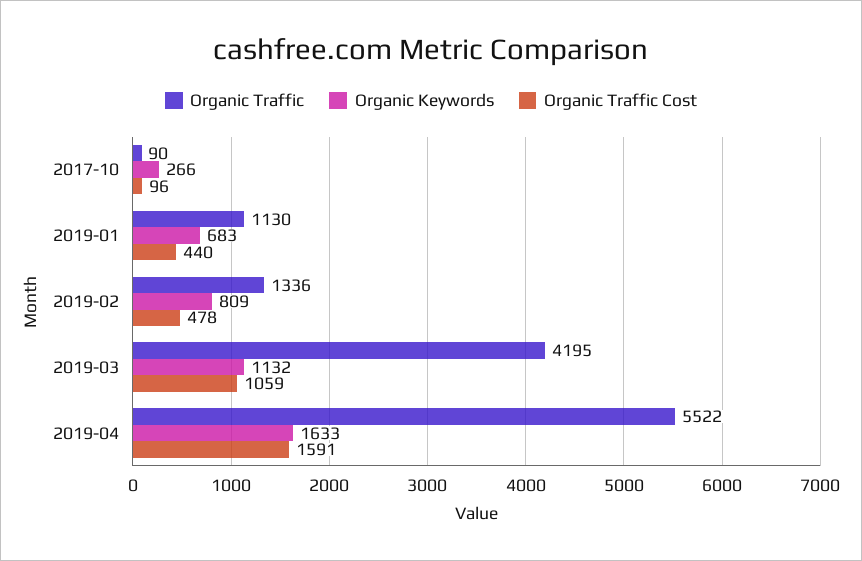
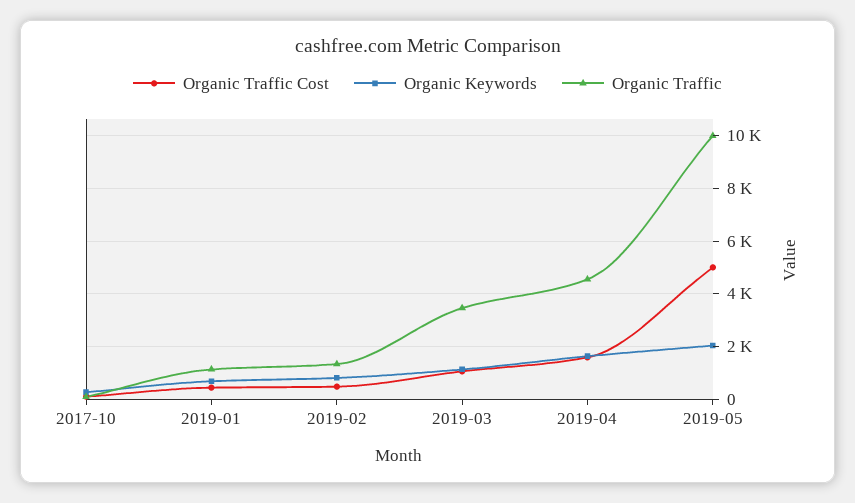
Organic Traffic, 2019-03: 4195 -> 3500
Organic Traffic, 2019-04: 5522 -> 4500
Organic Traffic Cost, 2019-05: none -> 5000
Organic Keywords, 2019-05: none -> 2000
Organic Traffic, 2019-05: none -> 10000

